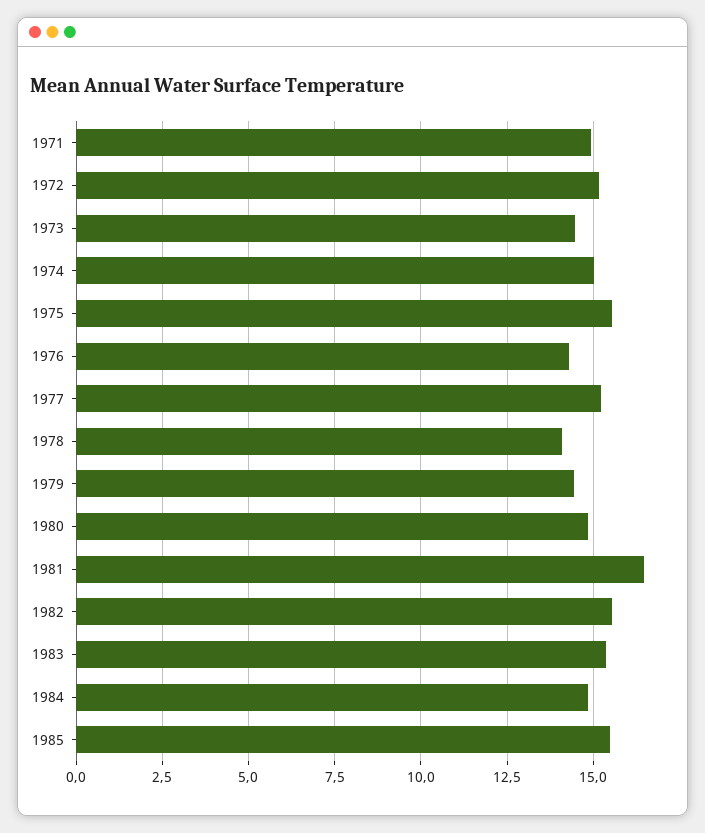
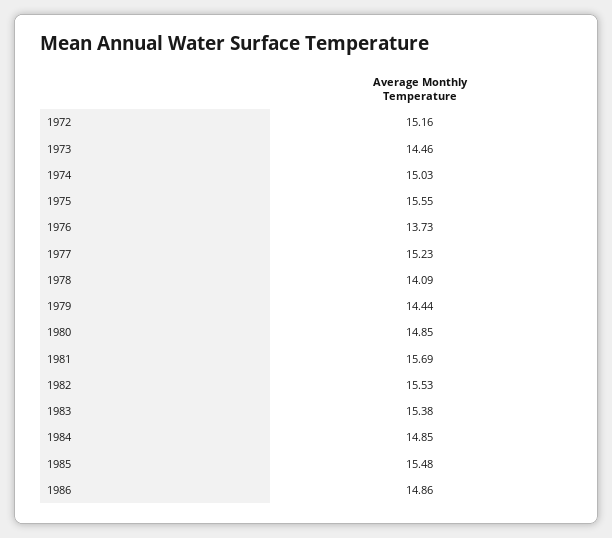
1971: 15 -> none
1976: 14.25 -> 13.73
1981: 16.5 -> 15.69
1986: none -> 14.86

